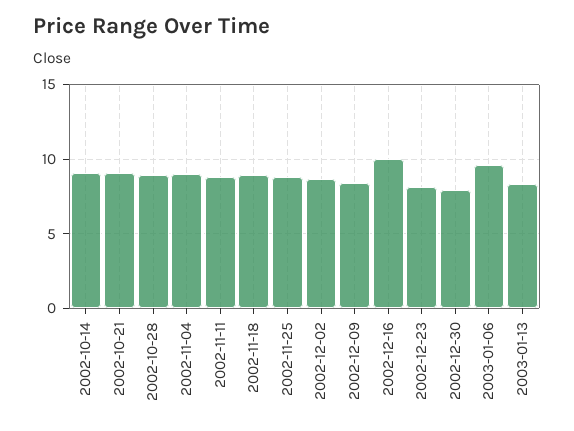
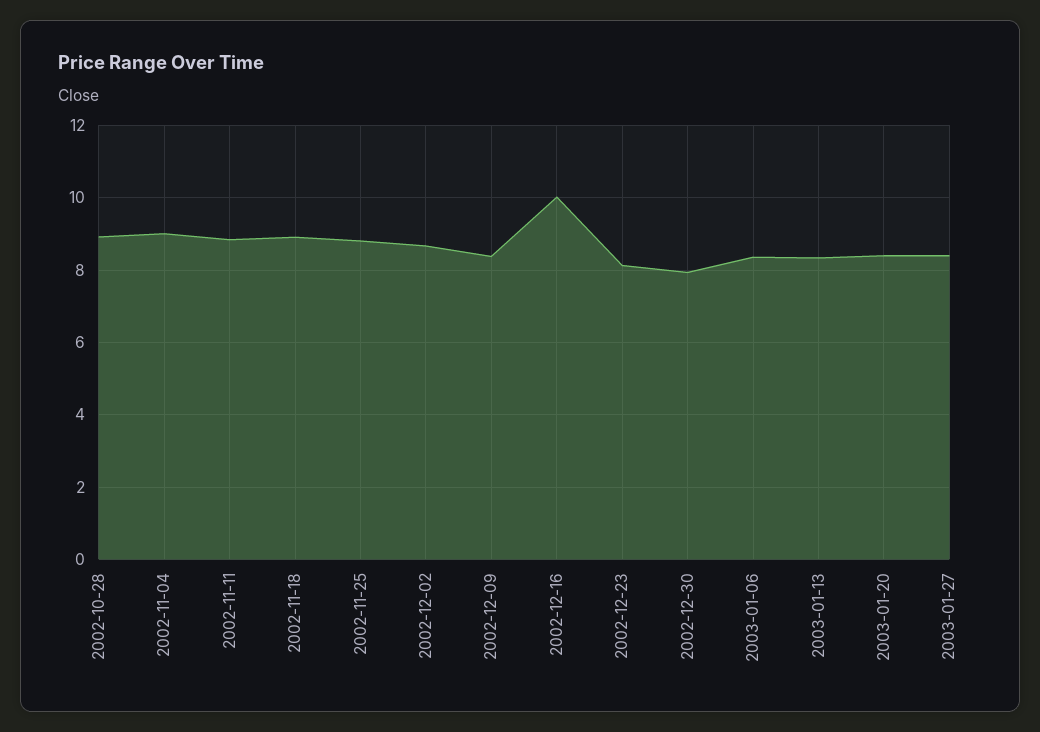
2002-10-14: 9 -> none
2002-10-21: 9 -> none
2003-01-06: 9.5 -> 8.4
2003-01-20: none -> 8.4
2003-01-27: none -> 8.4

